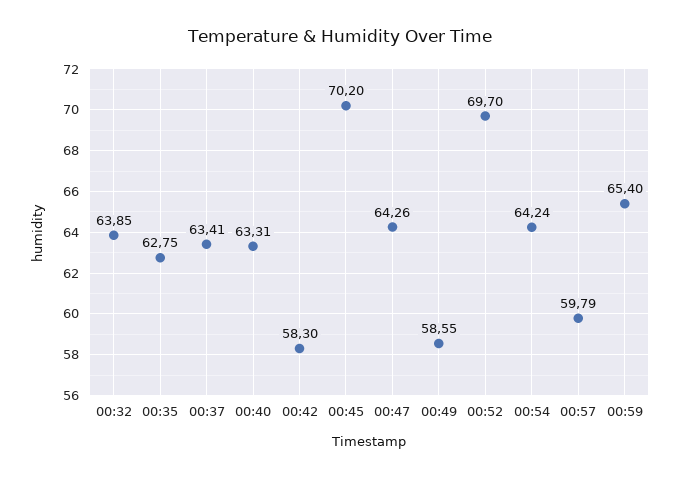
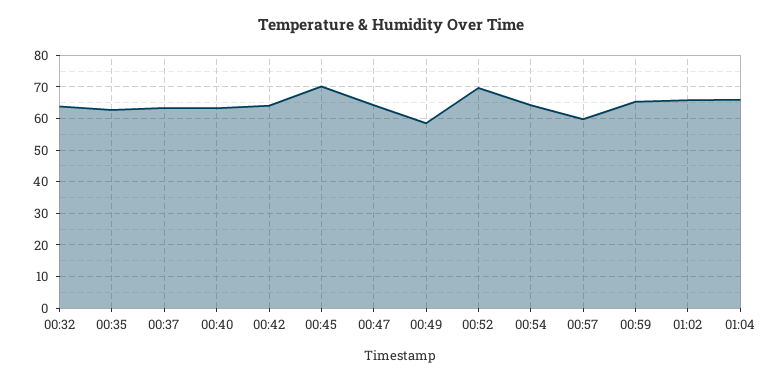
00:42: 58.3 -> 64
01:02: none -> 66
01:04: none -> 66

